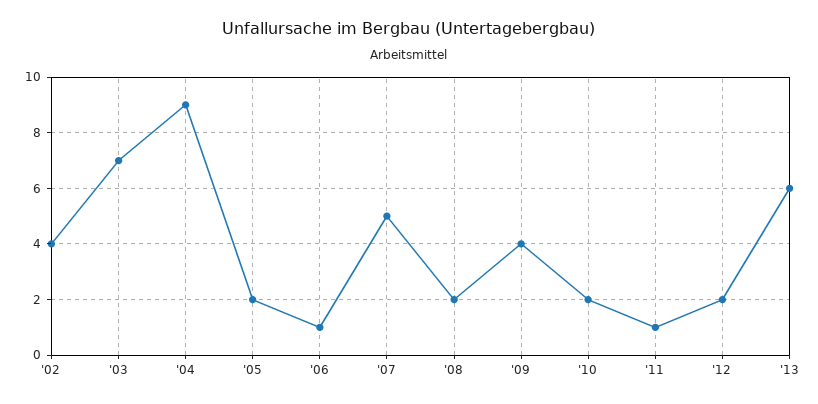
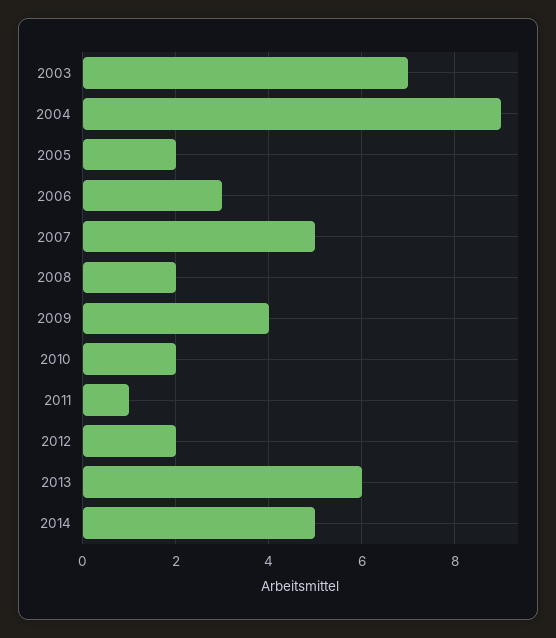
'02: 4 -> none
'06: 1 -> 3
2014: none -> 5

